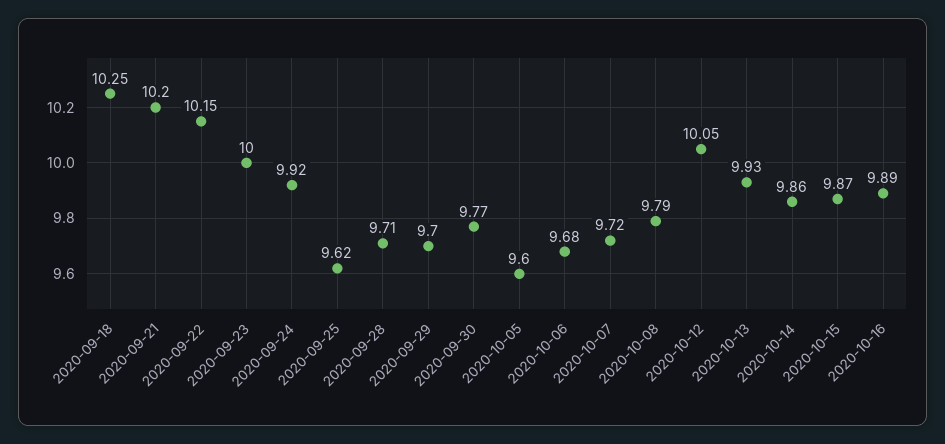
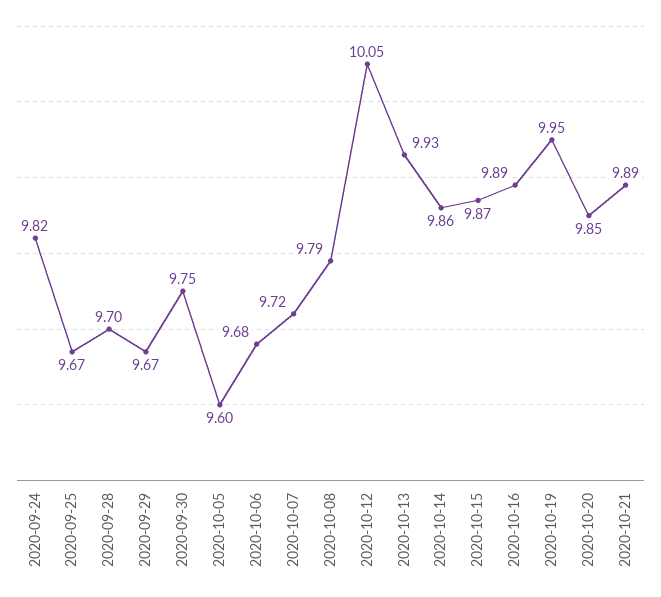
2020-09-18: 10.25 -> none
2020-09-21: 10.2 -> none
2020-09-22: 10.15 -> none
2020-09-23: 10 -> none
2020-09-24: 9.92 -> 9.82
2020-09-25: 9.62 -> 9.67
2020-09-28: 9.71 -> 9.7
2020-09-29: 9.7 -> 9.67
2020-09-30: 9.77 -> 9.75
2020-10-19: none -> 9.95
2020-10-20: none -> 9.85
2020-10-21: none -> 9.89

